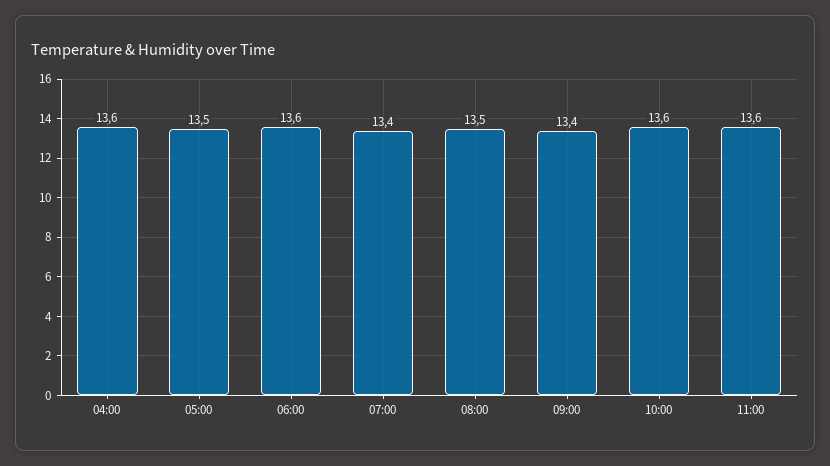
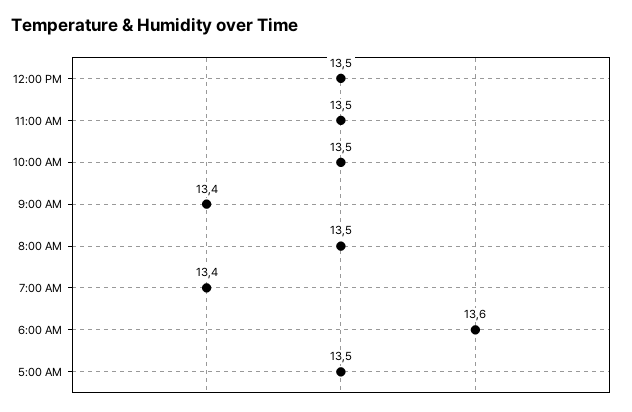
04:00: 13.6 -> none
10:00: 13.6 -> 13.5
11:00: 13.6 -> 13.5
12:00 PM: none -> 13.5

